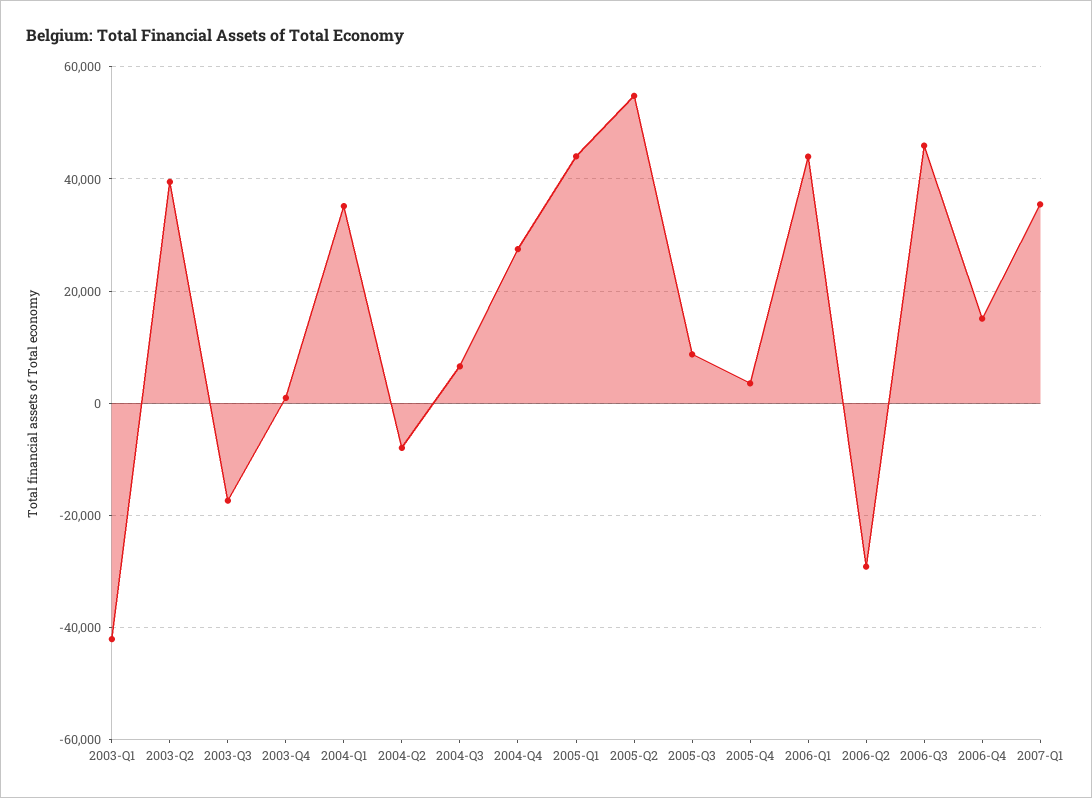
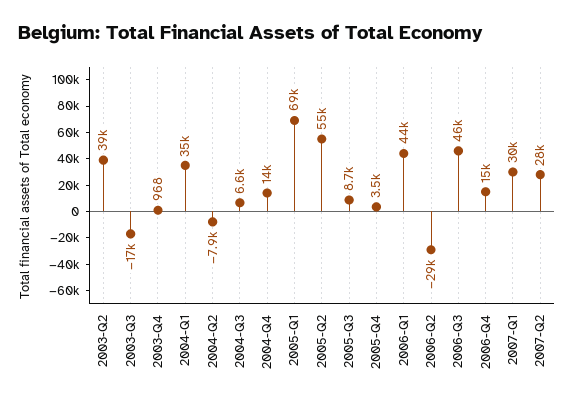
2003-Q1: -42000 -> none
2004-Q4: 28000 -> 14000
2005-Q1: 44000 -> 69000
2007-Q1: 36000 -> 30000
2007-Q2: none -> 28000

